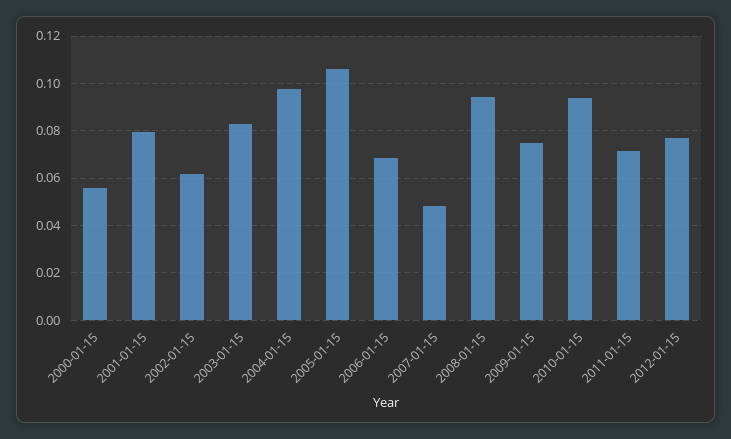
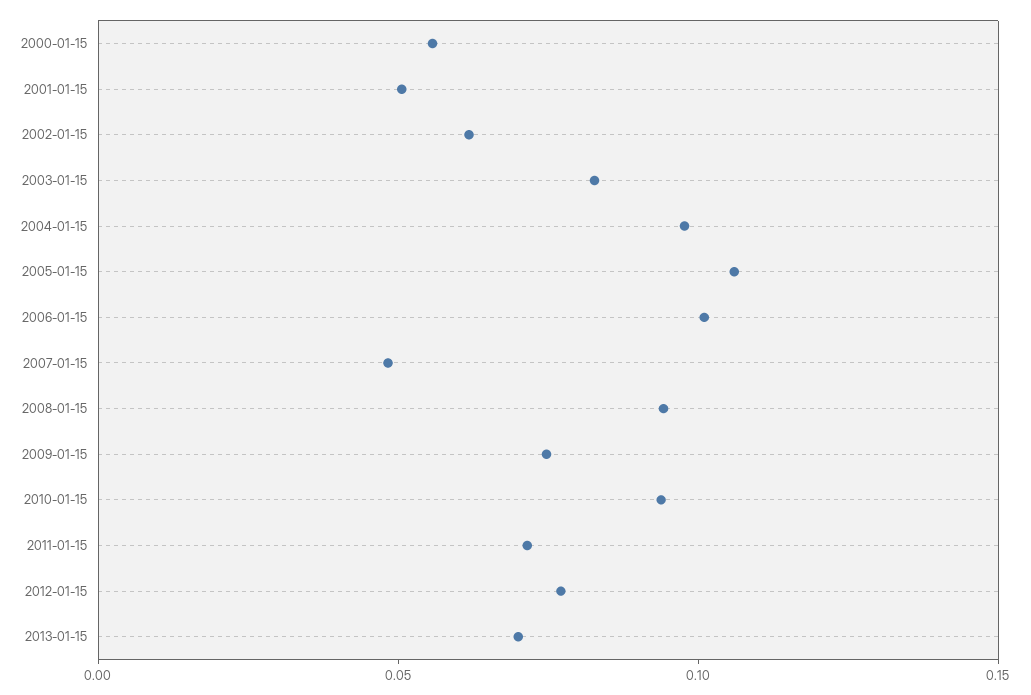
2001-01-15: 0.08 -> 0.05
2006-01-15: 0.07 -> 0.1
2013-01-15: none -> 0.07

